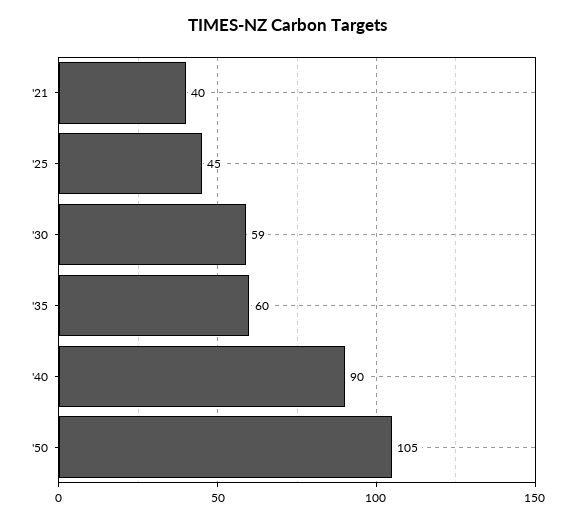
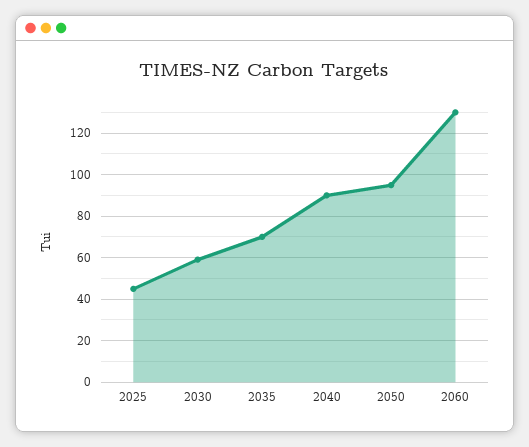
'21: 40 -> none
'35: 60 -> 70
'50: 105 -> 95
2060: none -> 130

